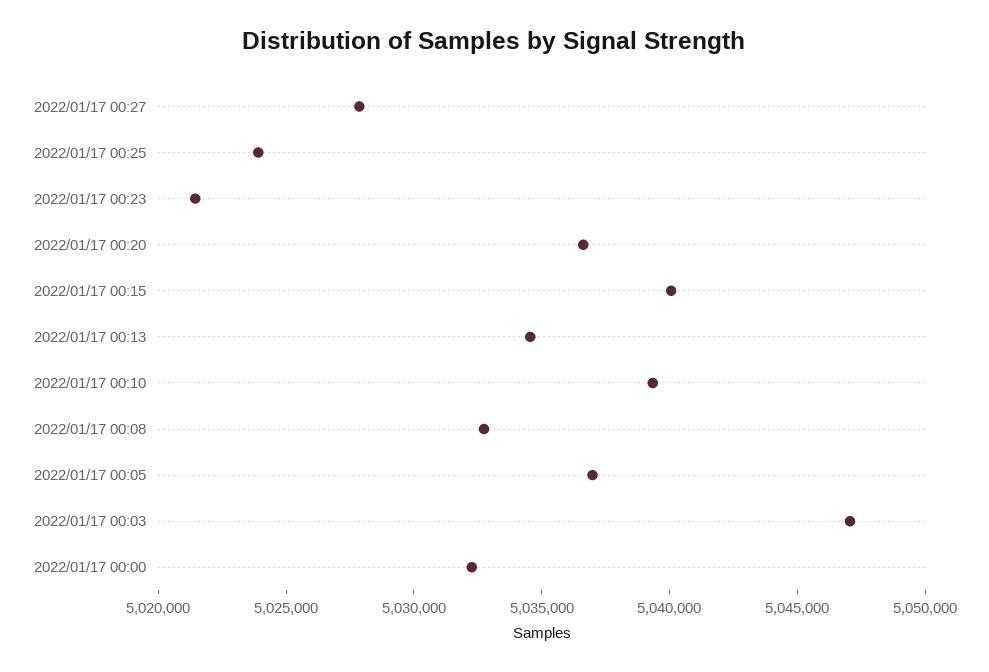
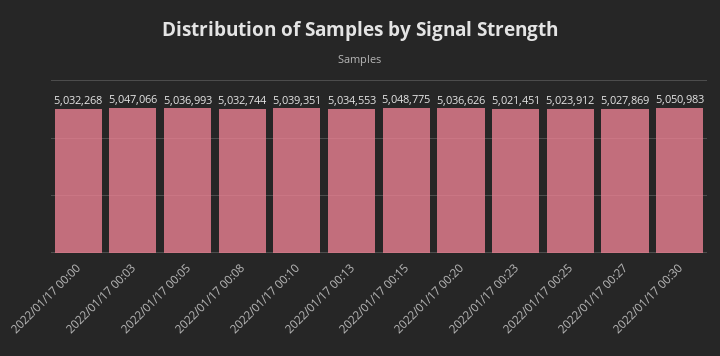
2022/01/17 00:15: 5040000 -> 5048775
2022/01/17 00:30: none -> 5050983

